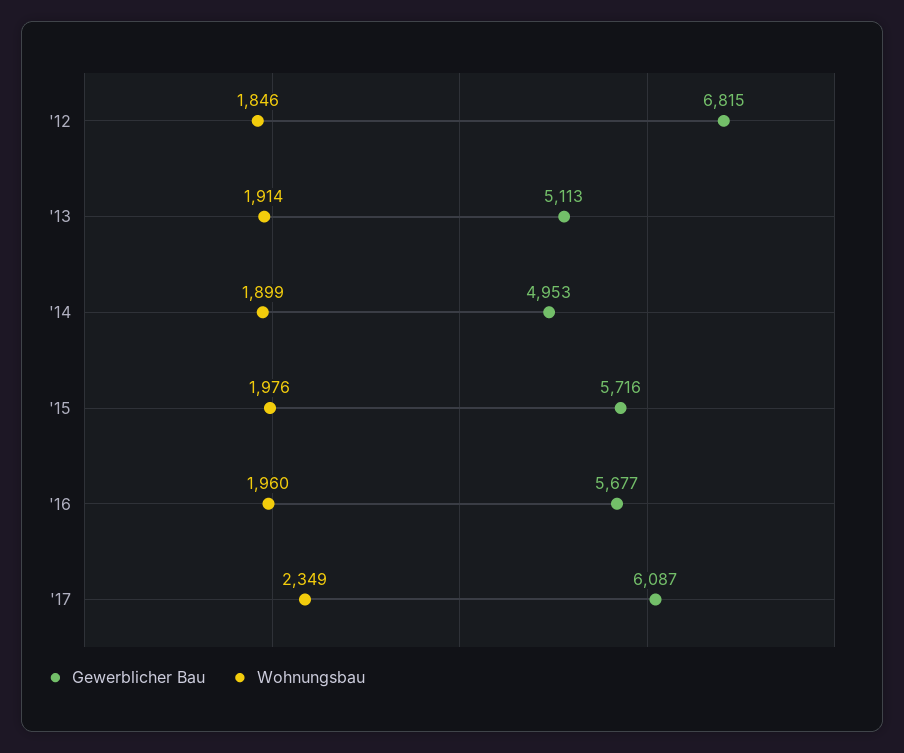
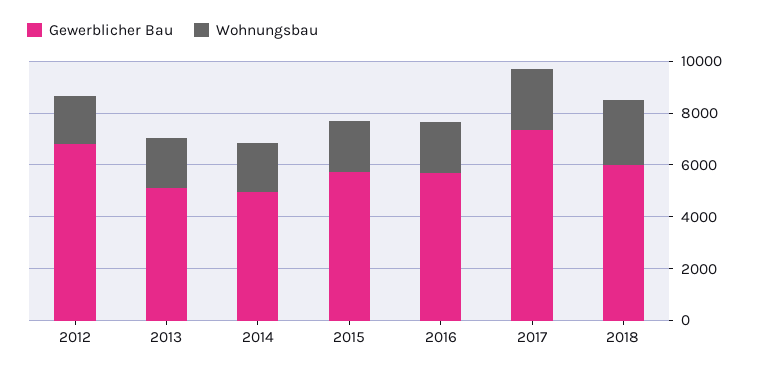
Gewerblicher Bau, '17: 6087 -> 7500
Gewerblicher Bau, 2018: none -> 6000
Wohnungsbau, 2018: none -> 2500

